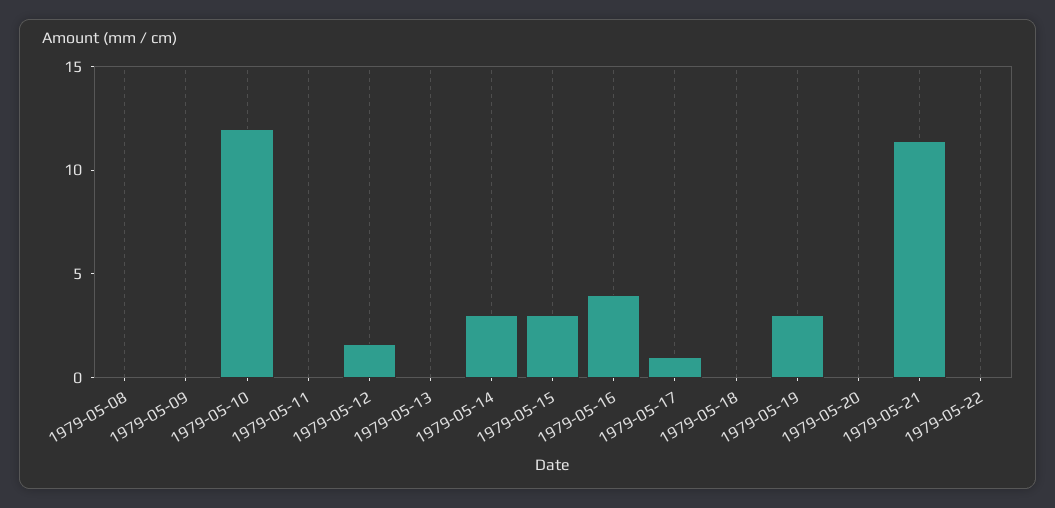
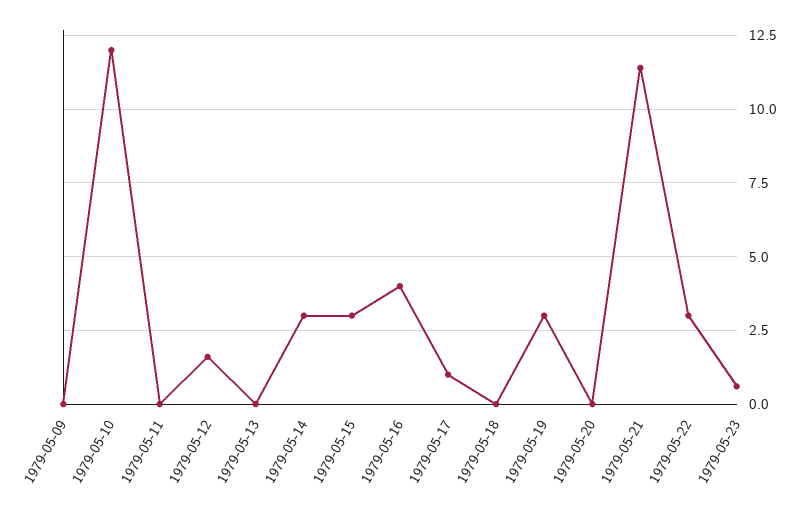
1979-05-08: 0 -> none
1979-05-22: 0 -> 3
1979-05-23: none -> 0.5

